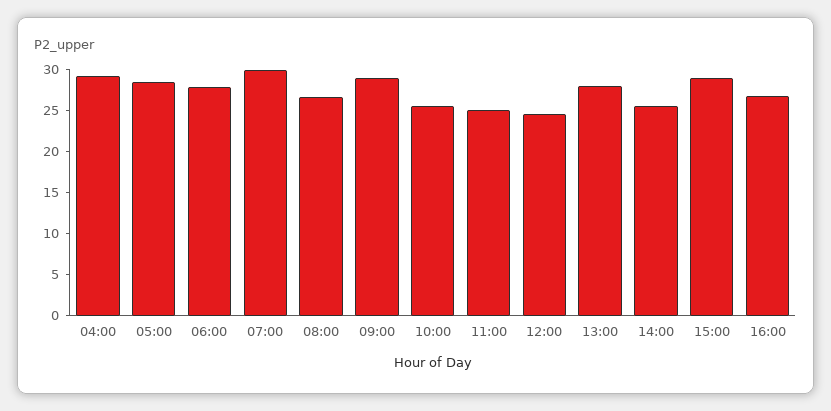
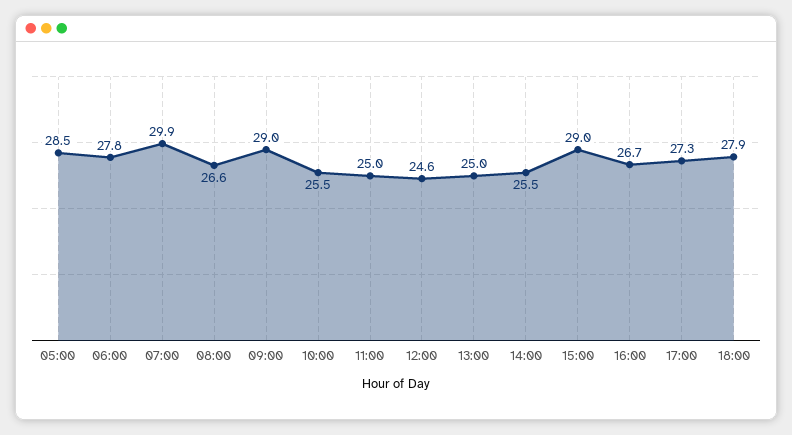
04:00: 29 -> none
13:00: 28 -> 25
17:00: none -> 27.3
18:00: none -> 27.9

